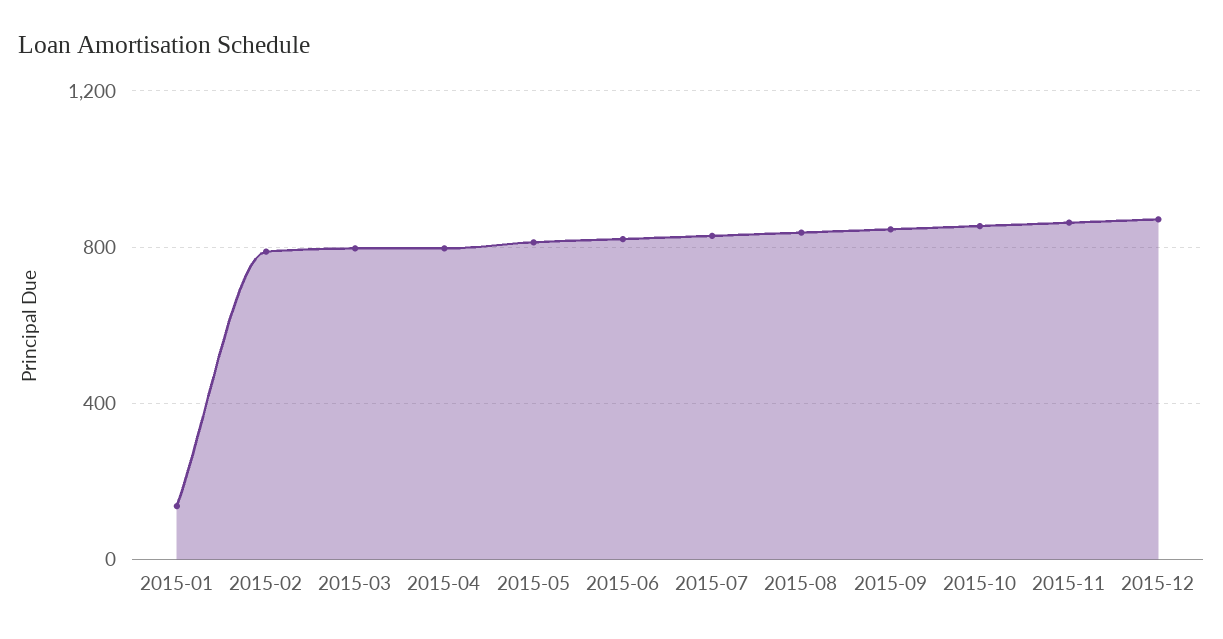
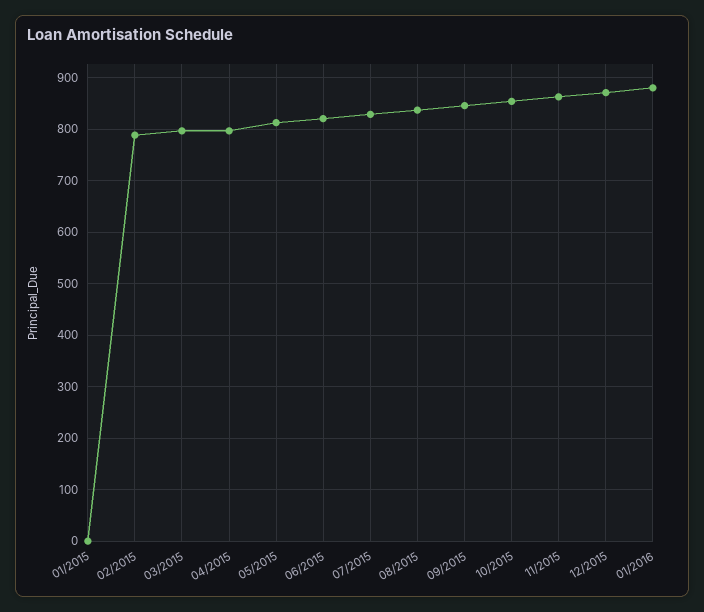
2015-01: 150 -> 0
01/2016: none -> 880

